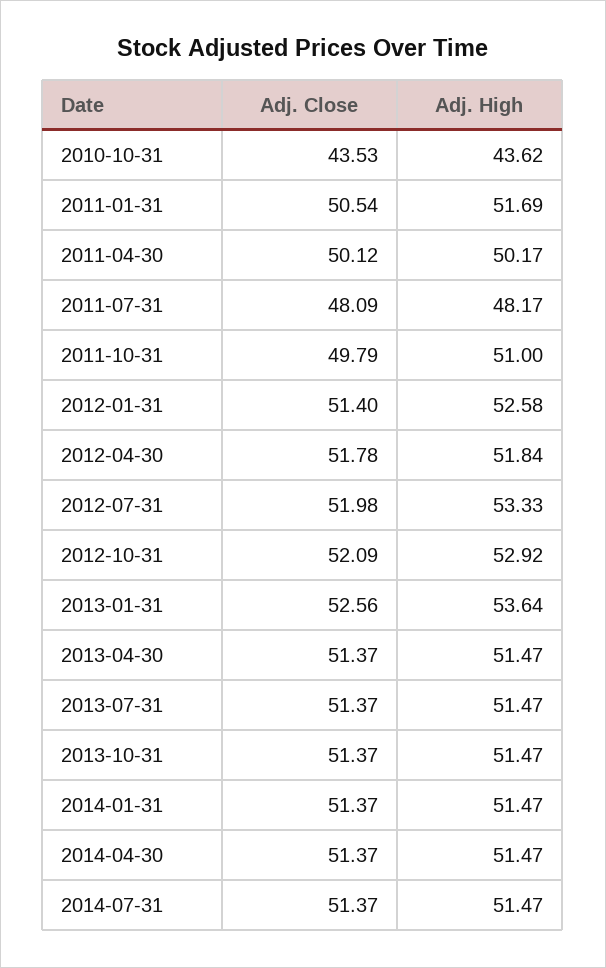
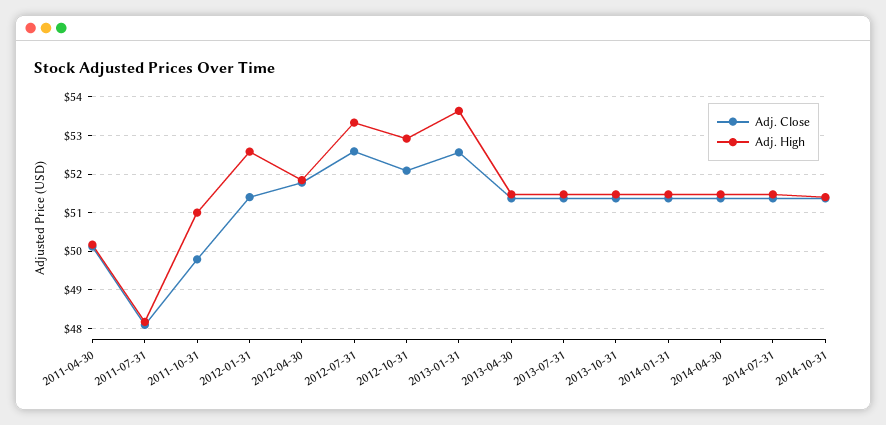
Adj. Close, 2010-10-31: 43.53 -> none
Adj. High, 2010-10-31: 43.62 -> none
Adj. Close, 2011-01-31: 50.54 -> none
Adj. High, 2011-01-31: 51.69 -> none
Adj. Close, 2012-07-31: 51.98 -> 52.6
Adj. Close, 2014-10-31: none -> 51.4
Adj. High, 2014-10-31: none -> 51.4

